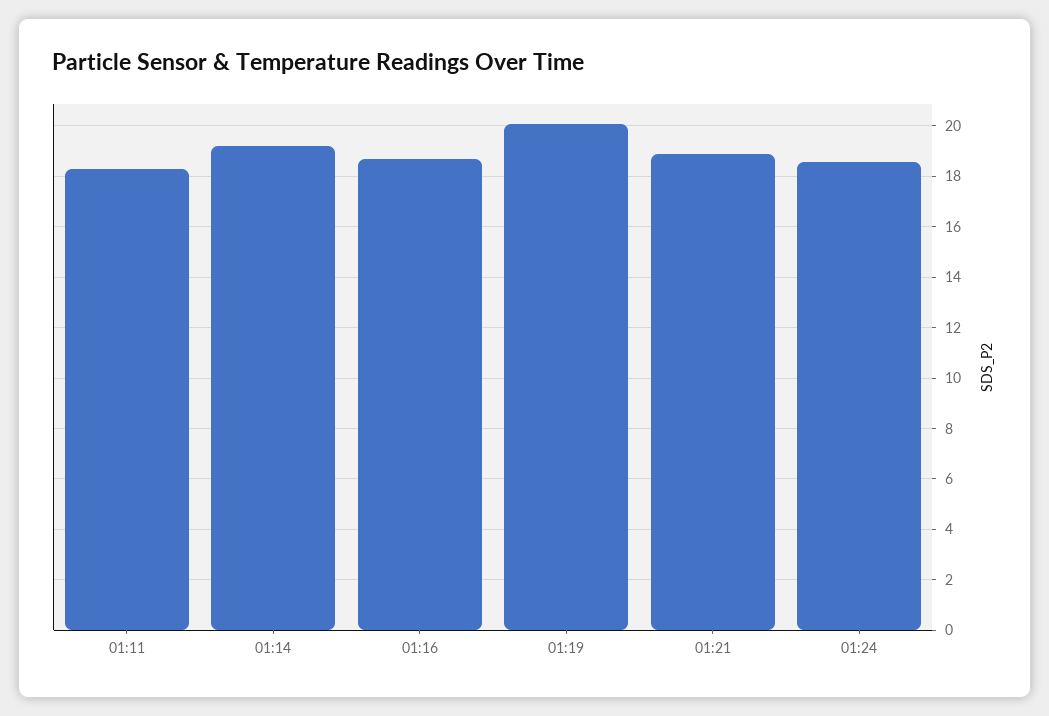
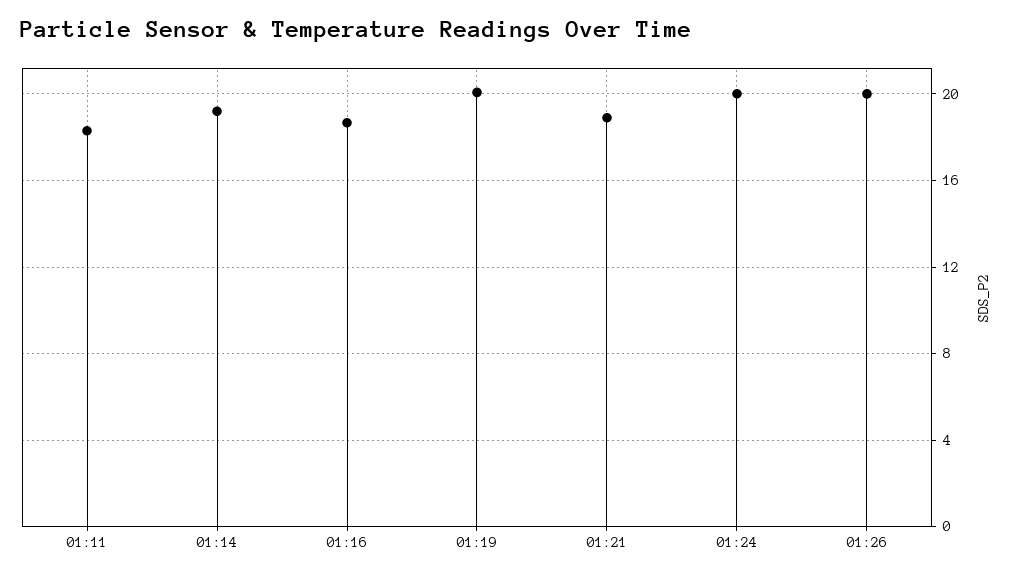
01:24: 18.5 -> 20
01:26: none -> 20

